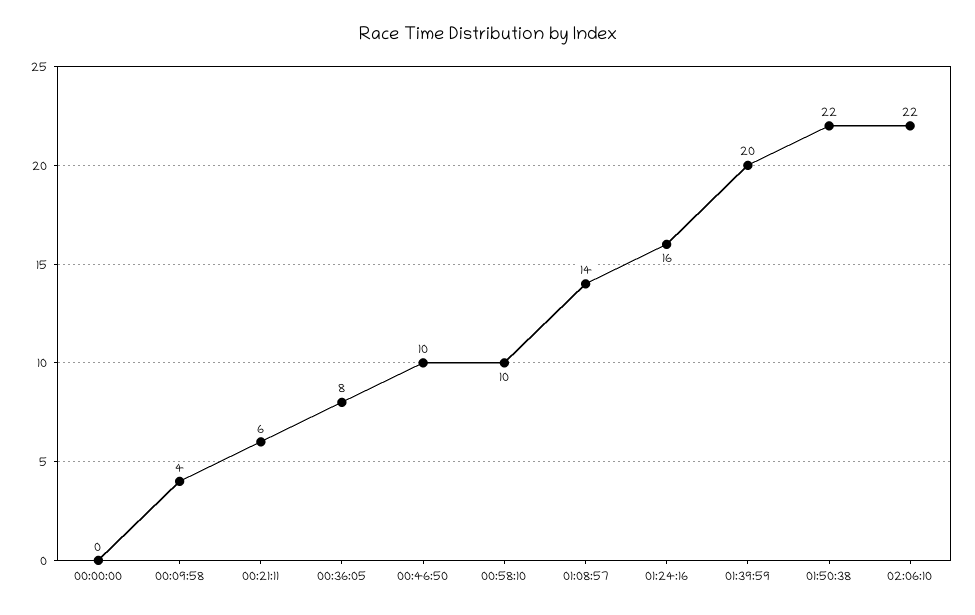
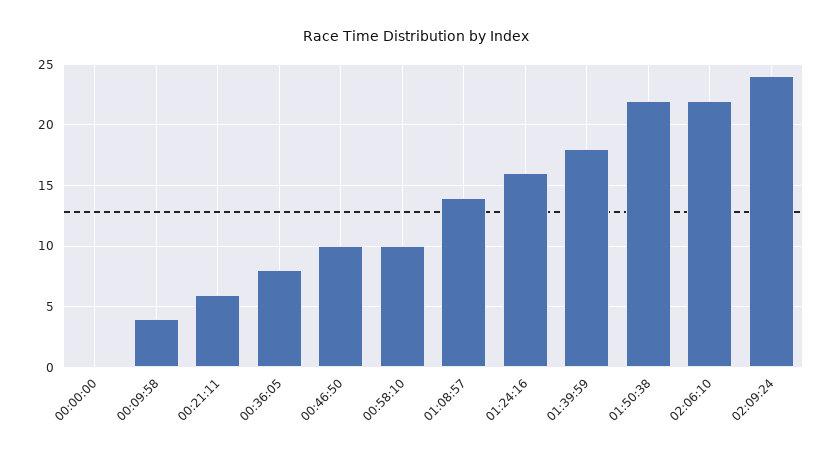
01:39:59: 20 -> 18
02:09:24: none -> 24

